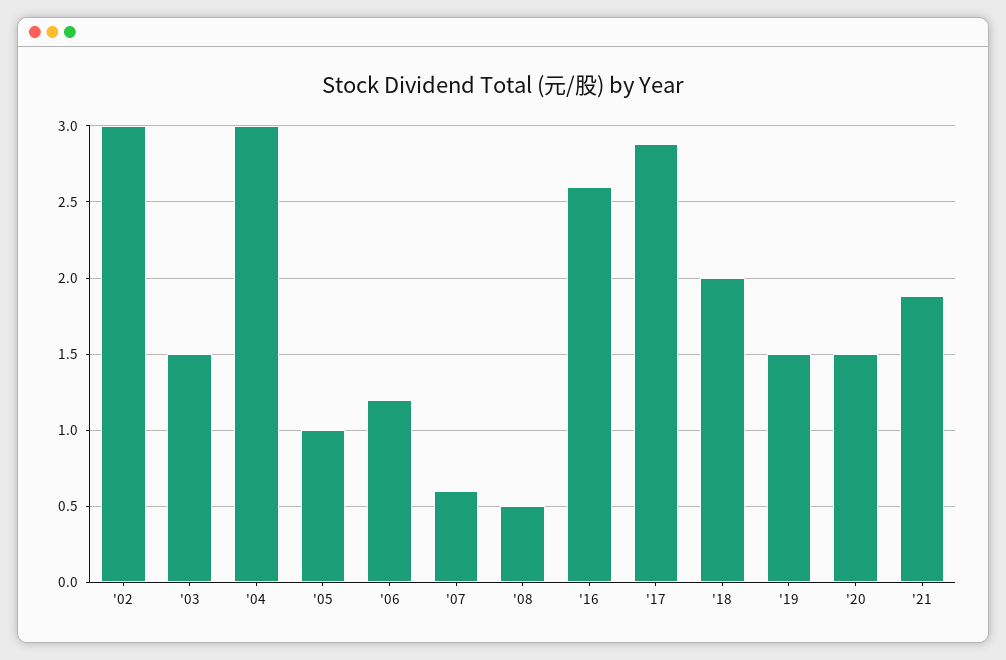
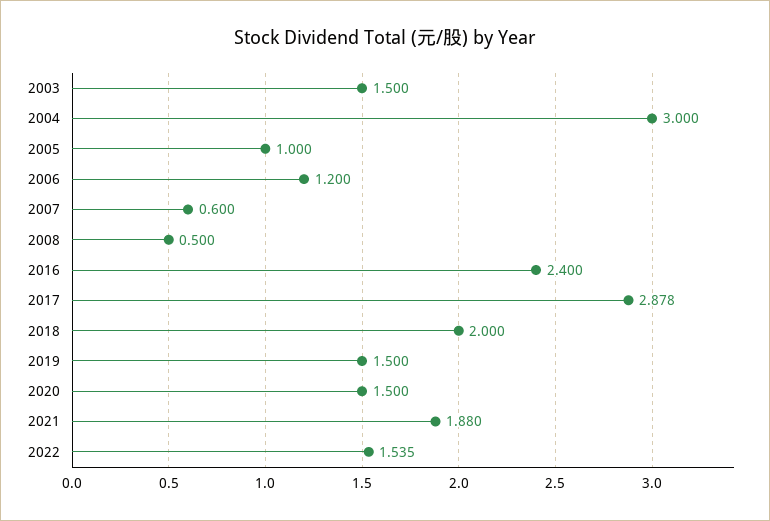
'02: 3 -> none
'16: 2.6 -> 2.4
2022: none -> 1.535

